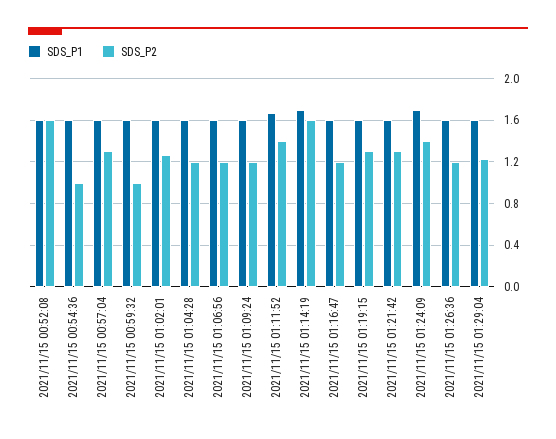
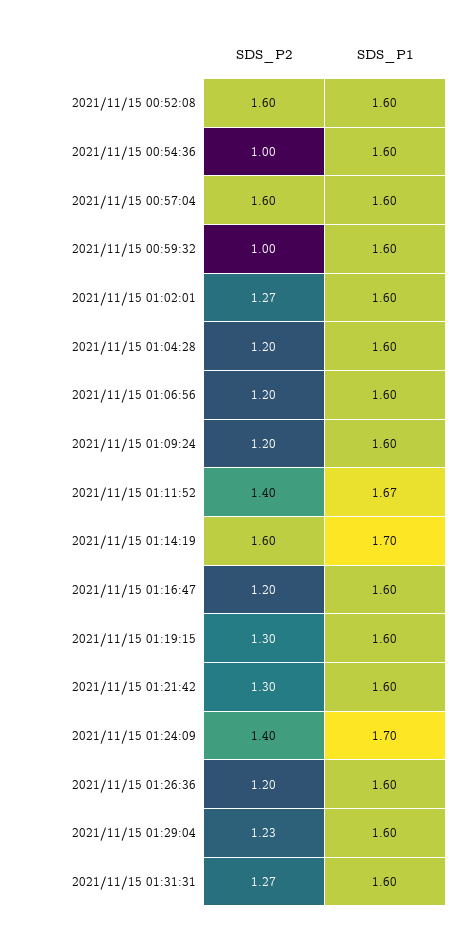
SDS_P2, 2021/11/15 00:57:04: 1.3 -> 1.6
SDS_P2, 2021/11/15 01:31:31: none -> 1.27
SDS_P1, 2021/11/15 01:31:31: none -> 1.6

